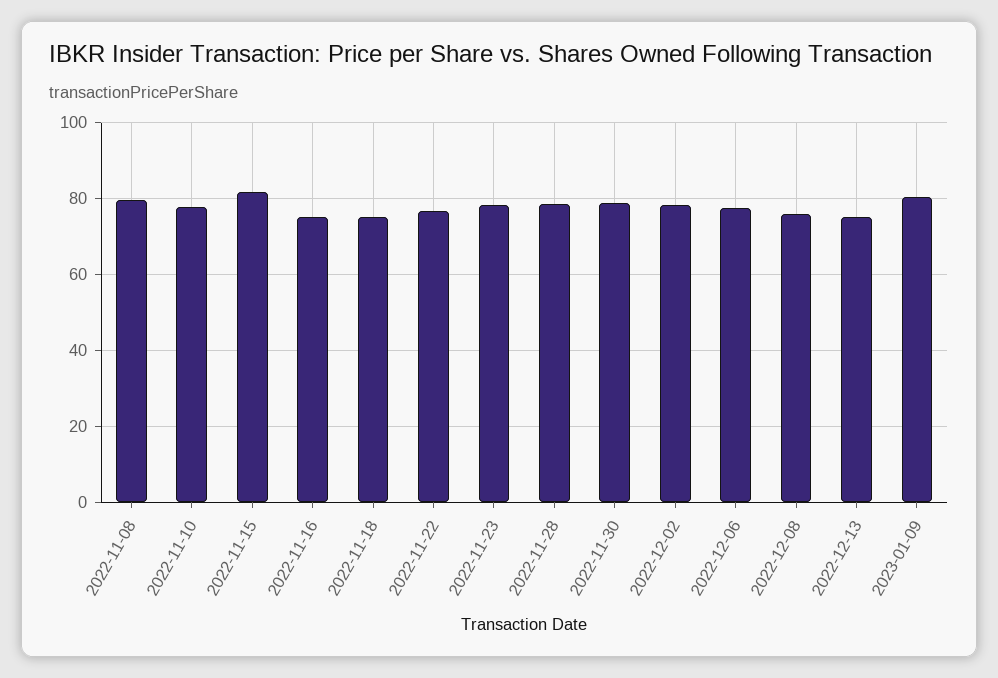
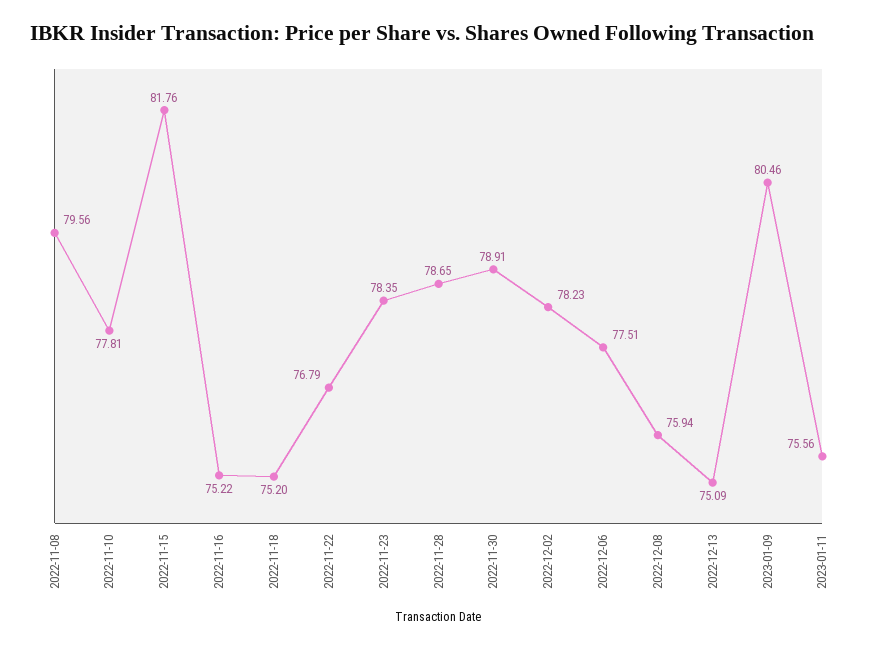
2023-01-11: none -> 75.56

